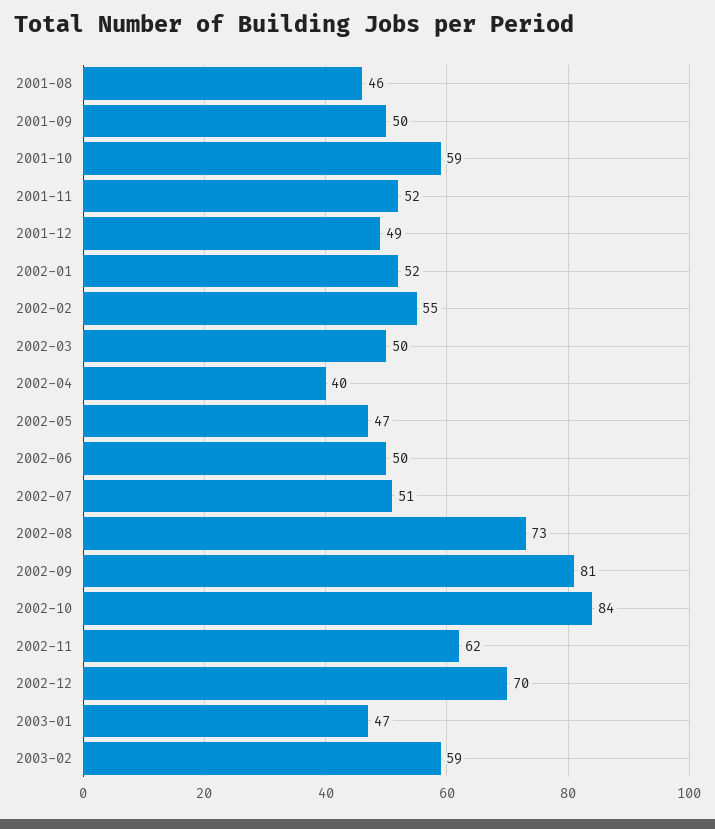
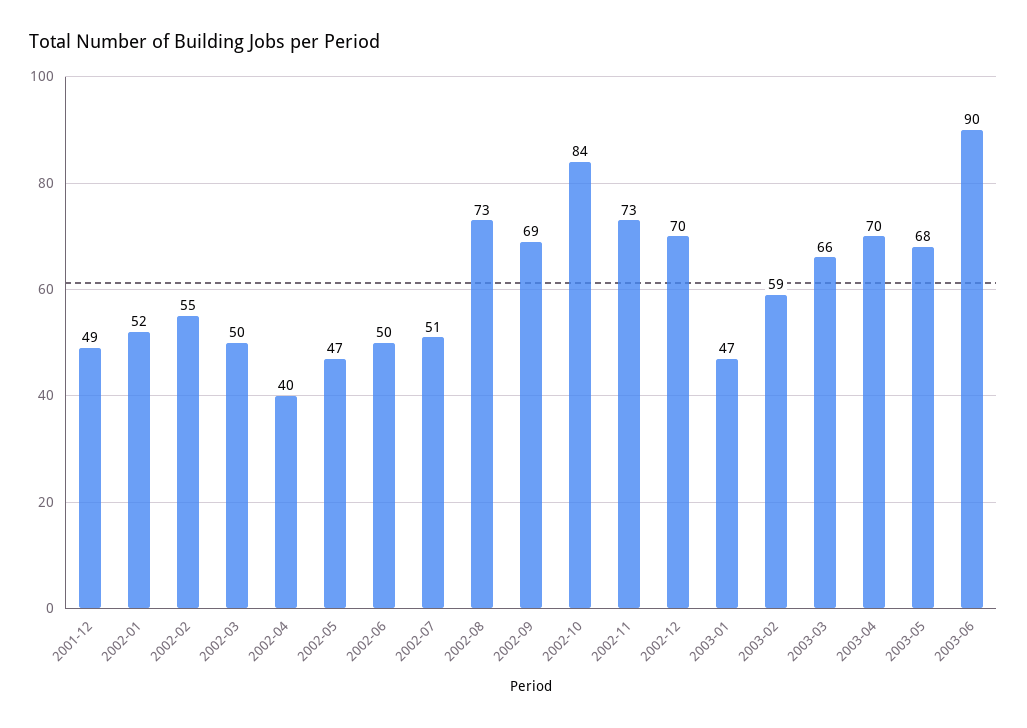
2001-08: 46 -> none
2001-09: 50 -> none
2001-10: 59 -> none
2001-11: 52 -> none
2002-09: 81 -> 69
2002-11: 62 -> 73
2003-03: none -> 66
2003-04: none -> 70
2003-05: none -> 68
2003-06: none -> 90

